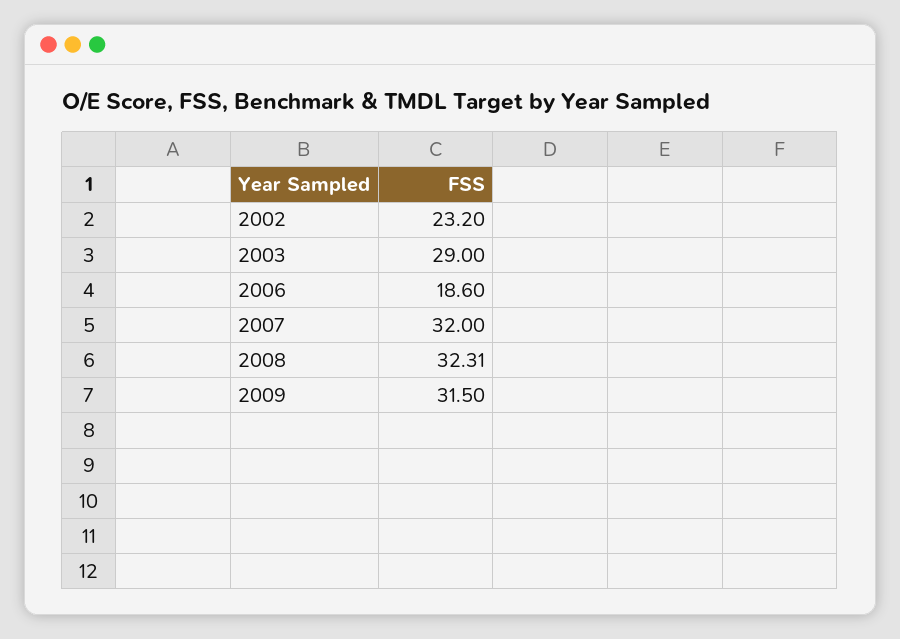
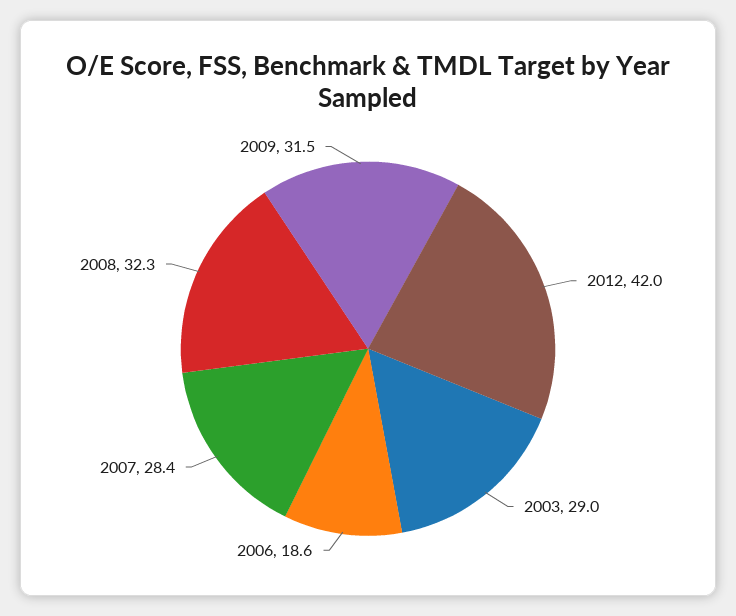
2002: 23.2 -> none
2007: 32 -> 28.4
2012: none -> 42

